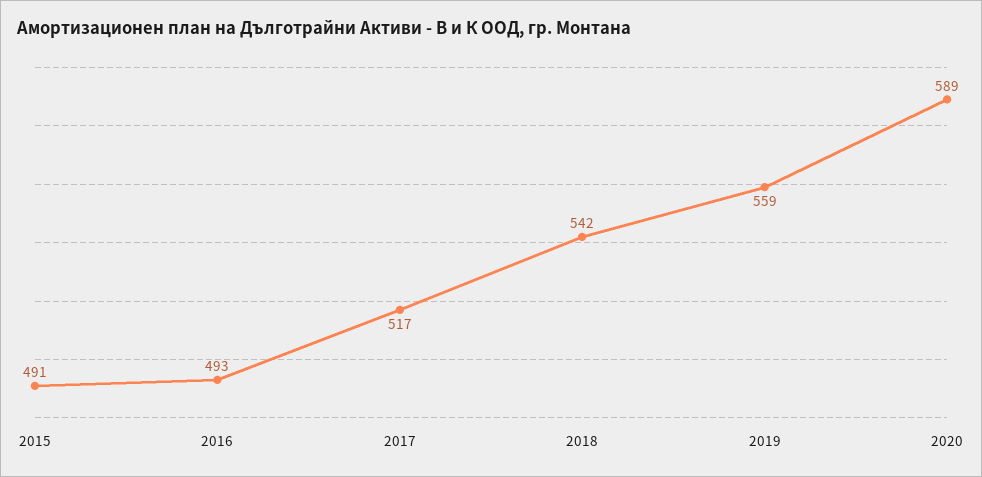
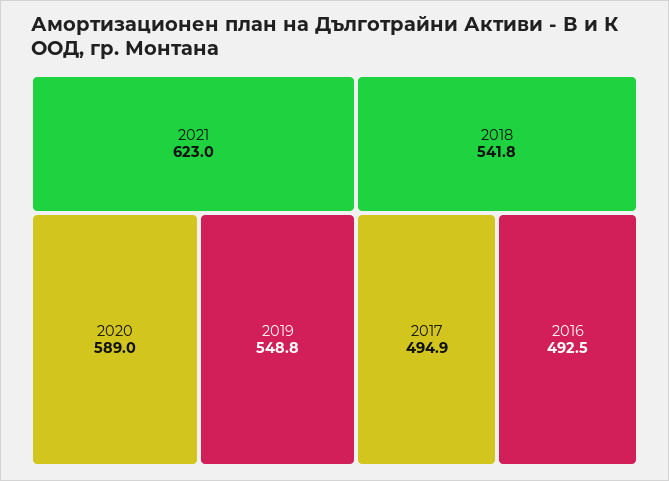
2015: 491 -> none
2017: 517 -> 494.9
2019: 559 -> 548.8
2021: none -> 623

